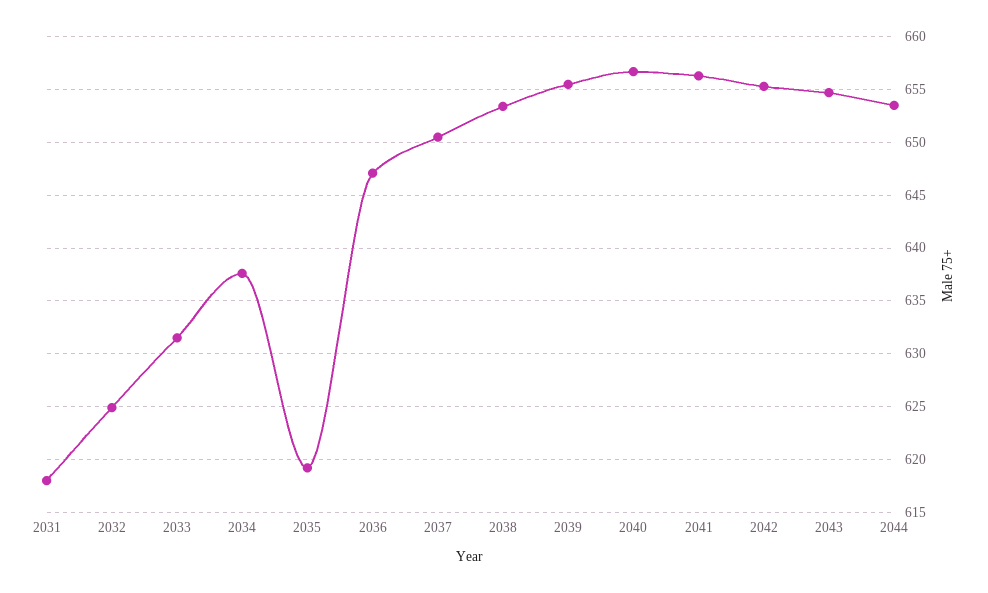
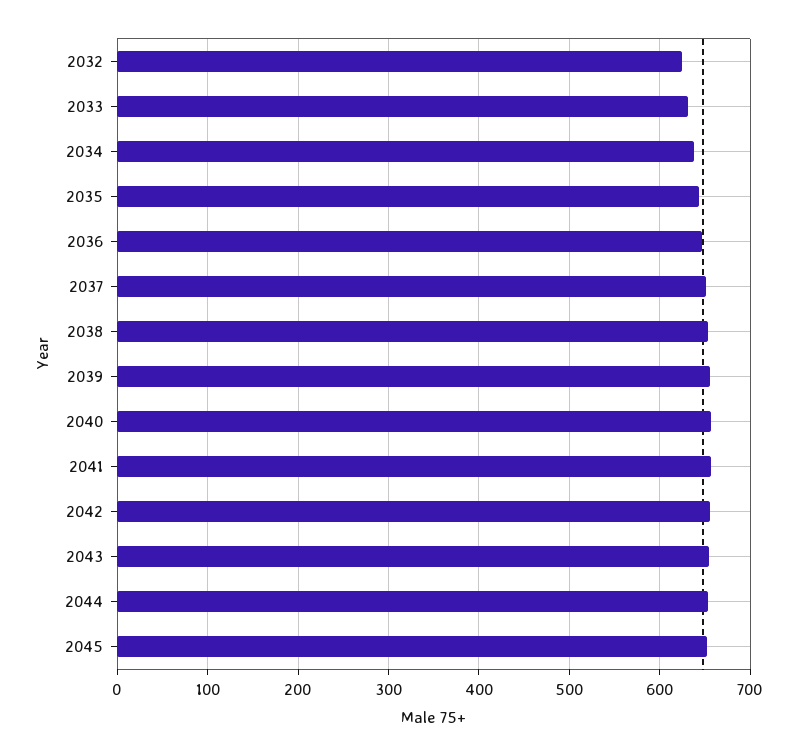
2031: 618 -> none
2035: 619 -> 640
2045: none -> 650

